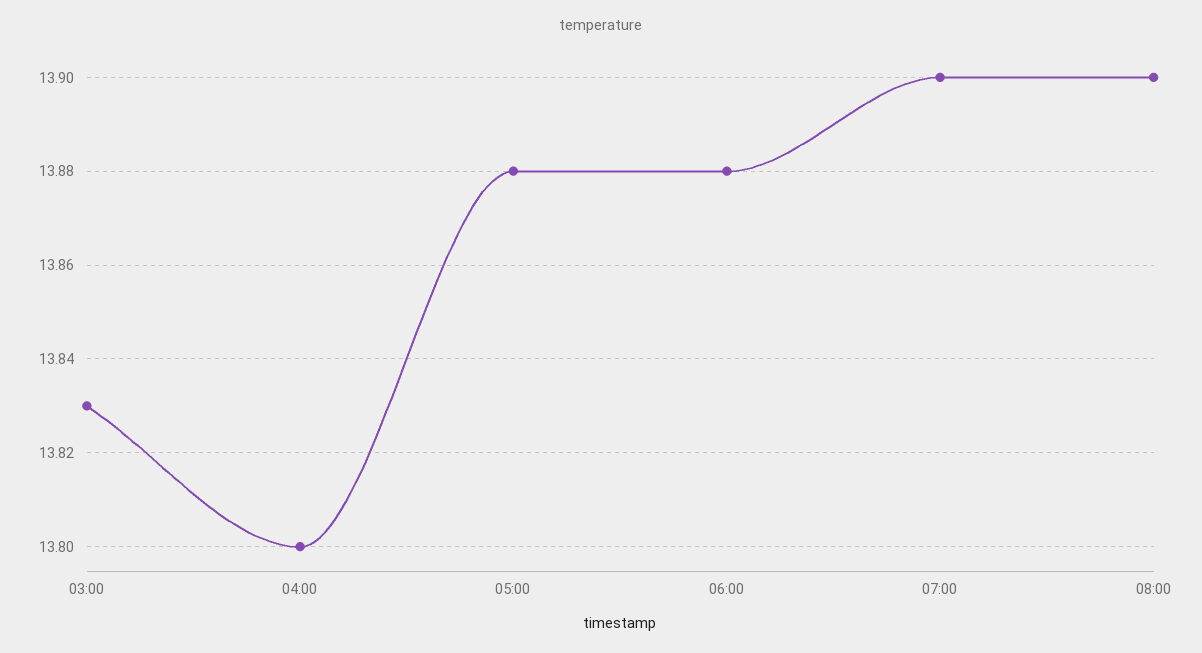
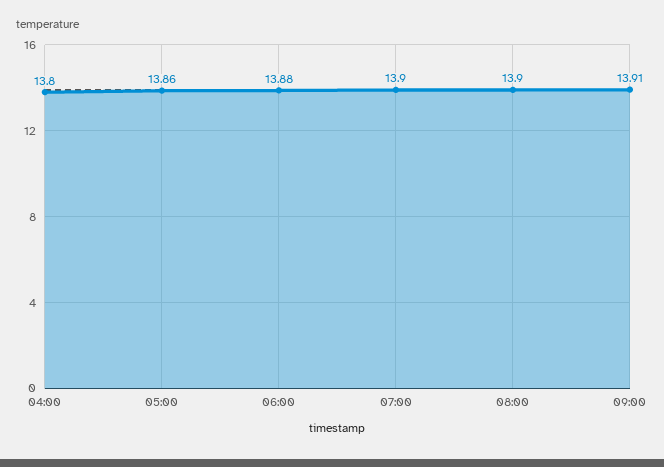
03:00: 13.83 -> none
05:00: 13.88 -> 13.86
09:00: none -> 13.91

